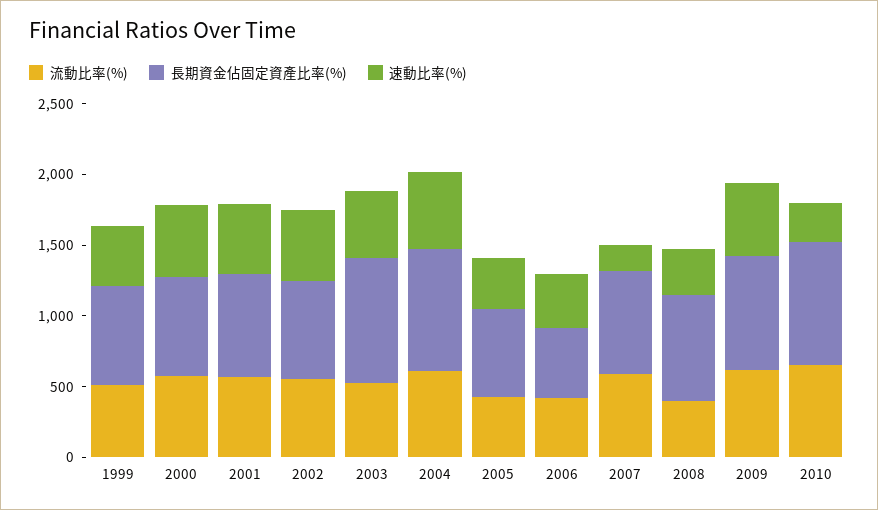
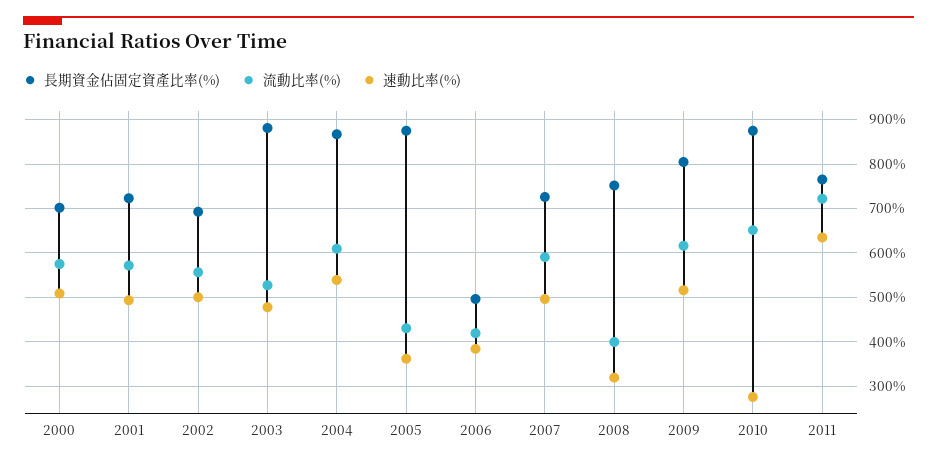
流動比率(%), 1999: 500 -> none
長期資金佔固定資產比率(%), 1999: 700 -> none
速動比率(%), 1999: 400 -> none
長期資金佔固定資產比率(%), 2005: 600 -> 880
速動比率(%), 2007: 200 -> 500
長期資金佔固定資產比率(%), 2011: none -> 760
流動比率(%), 2011: none -> 720
速動比率(%), 2011: none -> 640

